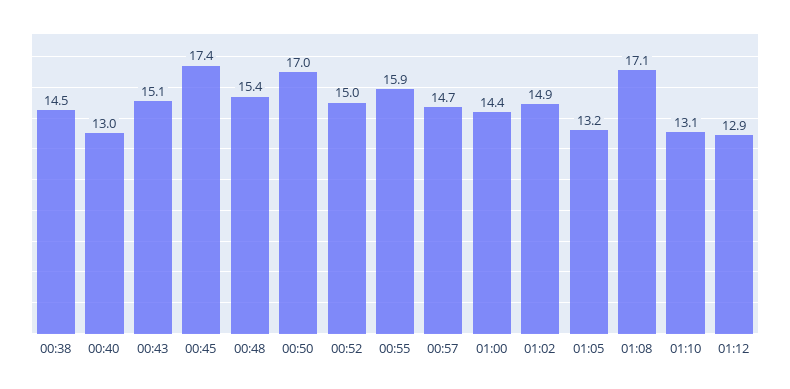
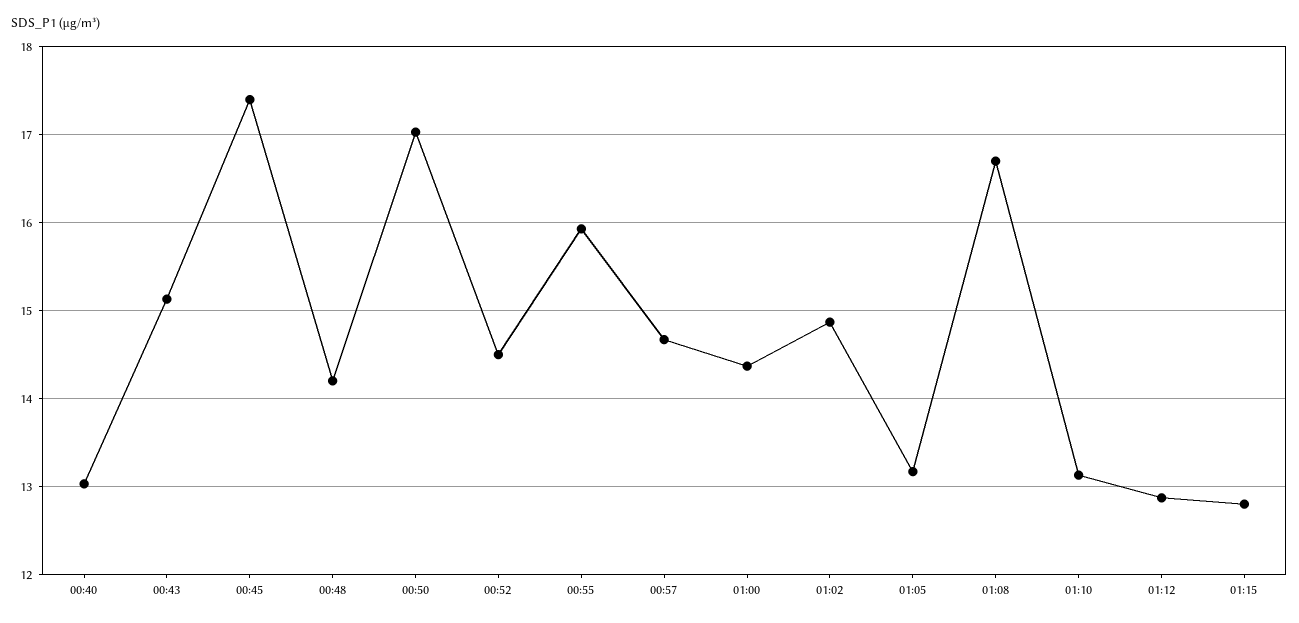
00:38: 14.5 -> none
00:48: 15.4 -> 14.2
00:52: 15 -> 14.5
01:08: 17.1 -> 16.7
01:15: none -> 12.8

